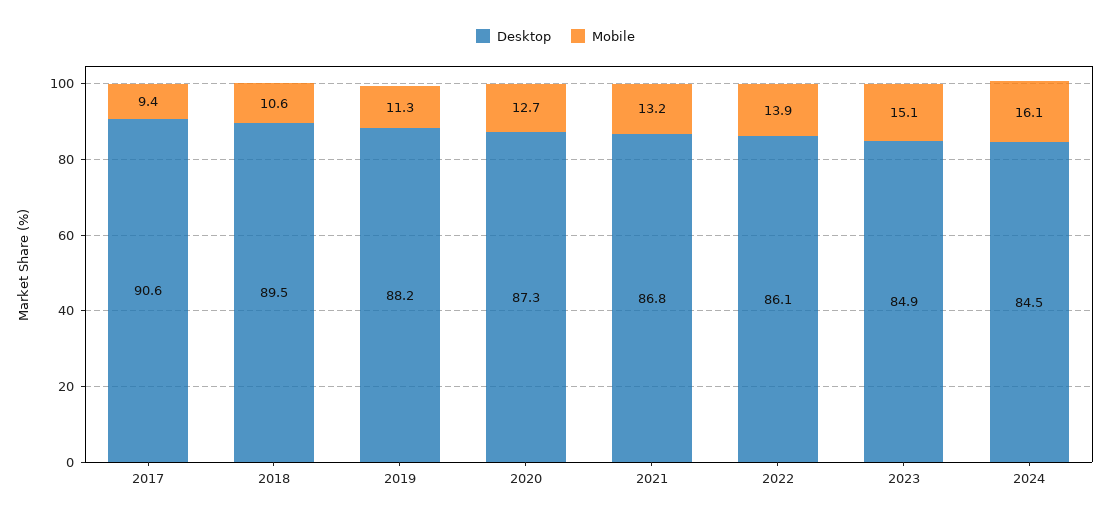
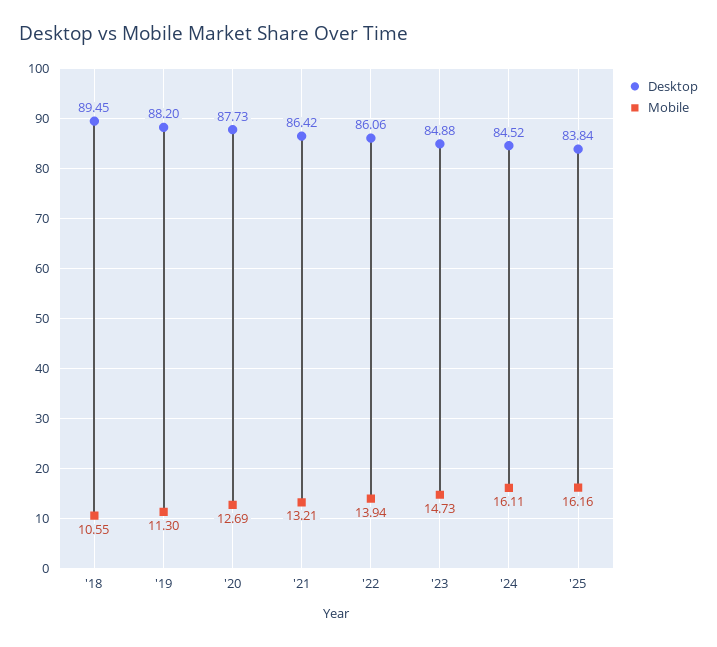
Desktop, 2017: 90.6 -> none
Mobile, 2017: 9.4 -> none
Desktop, 2020: 87.3 -> 87.73
Desktop, 2021: 86.8 -> 86.42
Mobile, 2023: 15.1 -> 14.73
Desktop, '25: none -> 83.84
Mobile, '25: none -> 16.16

